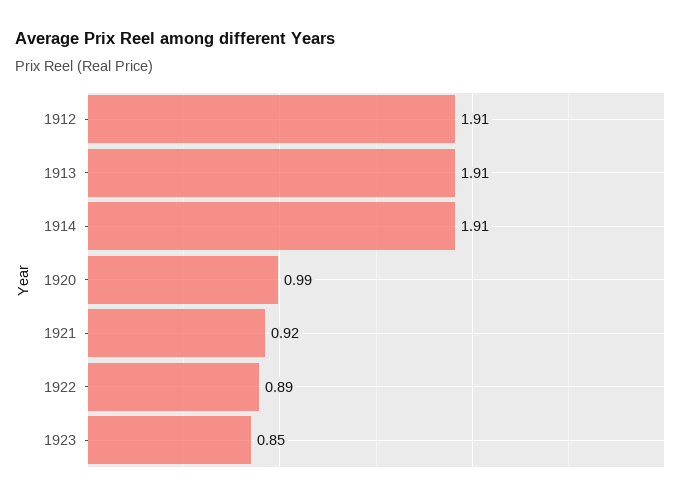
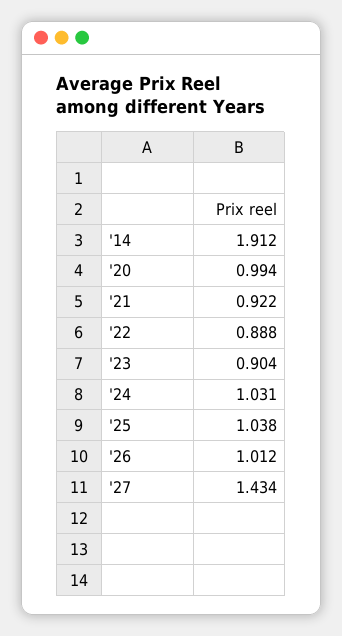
1912: 1.91 -> none
1913: 1.91 -> none
1923: 0.85 -> 0.904
'24: none -> 1.031
'25: none -> 1.038
'26: none -> 1.012
'27: none -> 1.434

